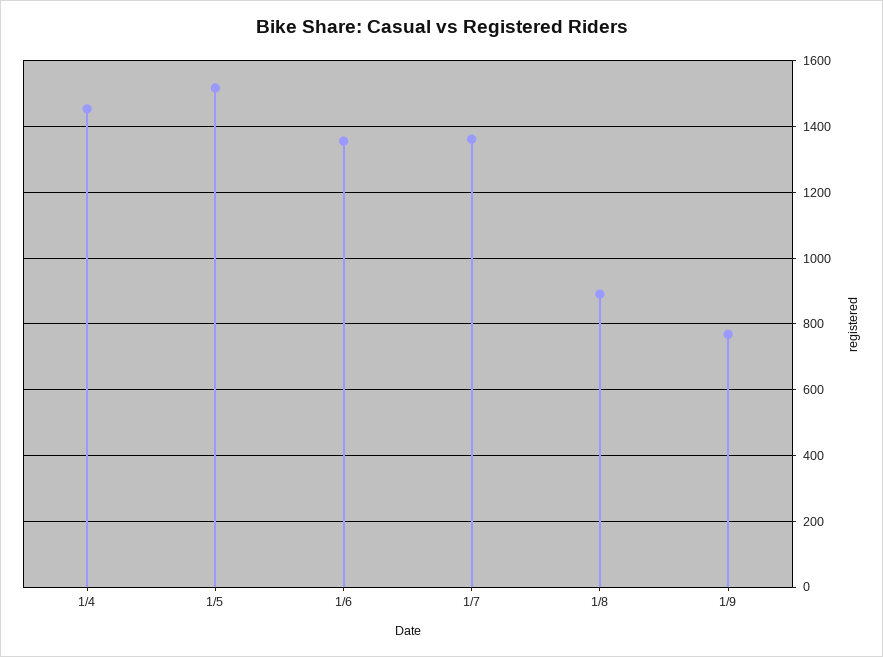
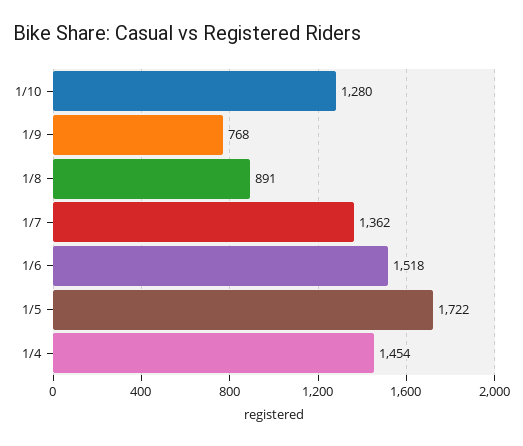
1/5: 1520 -> 1722
1/6: 1360 -> 1518
1/10: none -> 1280

